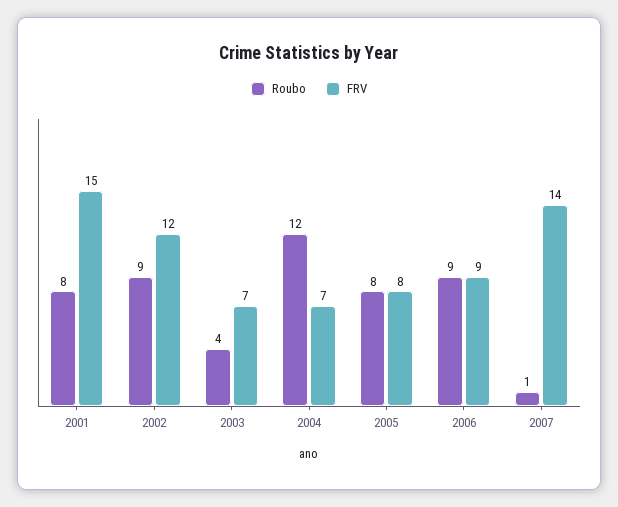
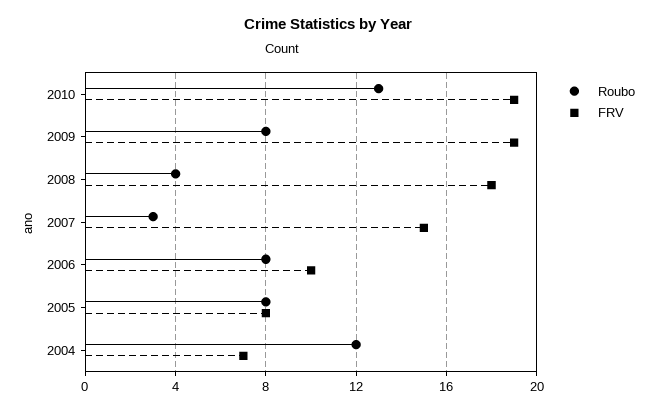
Roubo, 2001: 8 -> none
FRV, 2001: 15 -> none
Roubo, 2002: 9 -> none
FRV, 2002: 12 -> none
Roubo, 2003: 4 -> none
FRV, 2003: 7 -> none
Roubo, 2006: 9 -> 8
FRV, 2006: 9 -> 10
Roubo, 2007: 1 -> 3
FRV, 2007: 14 -> 15
Roubo, 2010: none -> 13
FRV, 2010: none -> 19
Roubo, 2009: none -> 8
FRV, 2009: none -> 19
Roubo, 2008: none -> 4
FRV, 2008: none -> 18

